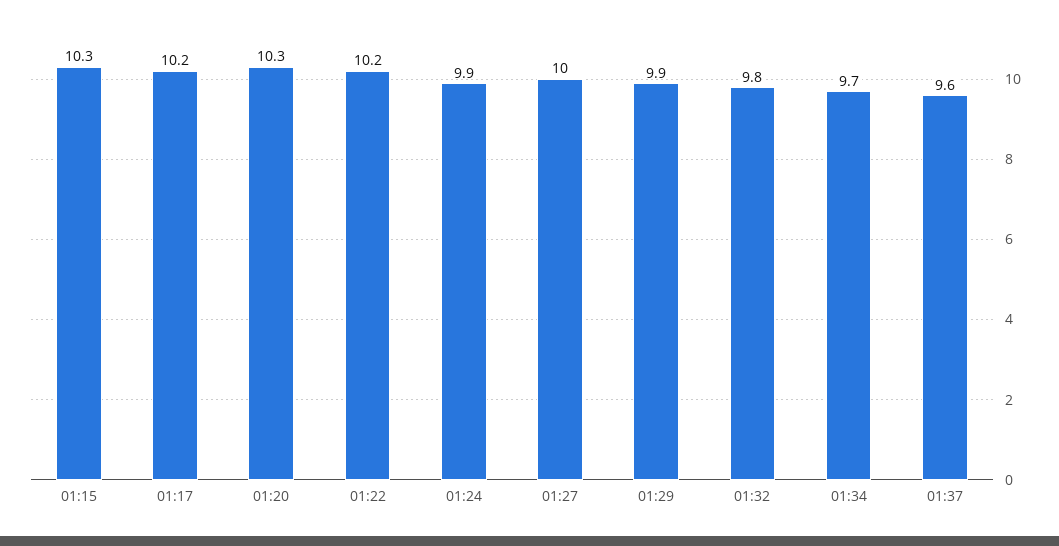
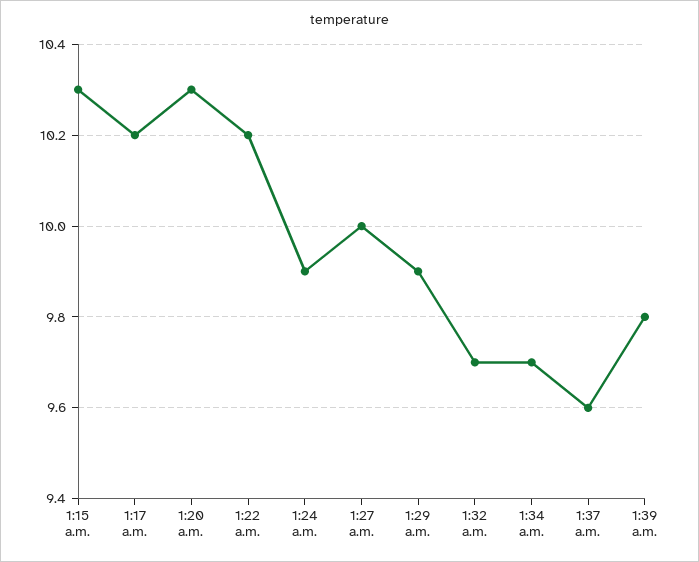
01:32: 9.8 -> 9.7
1:39 a.m.: none -> 9.8

